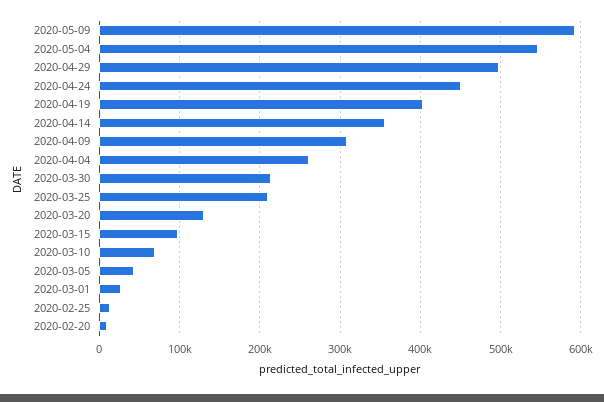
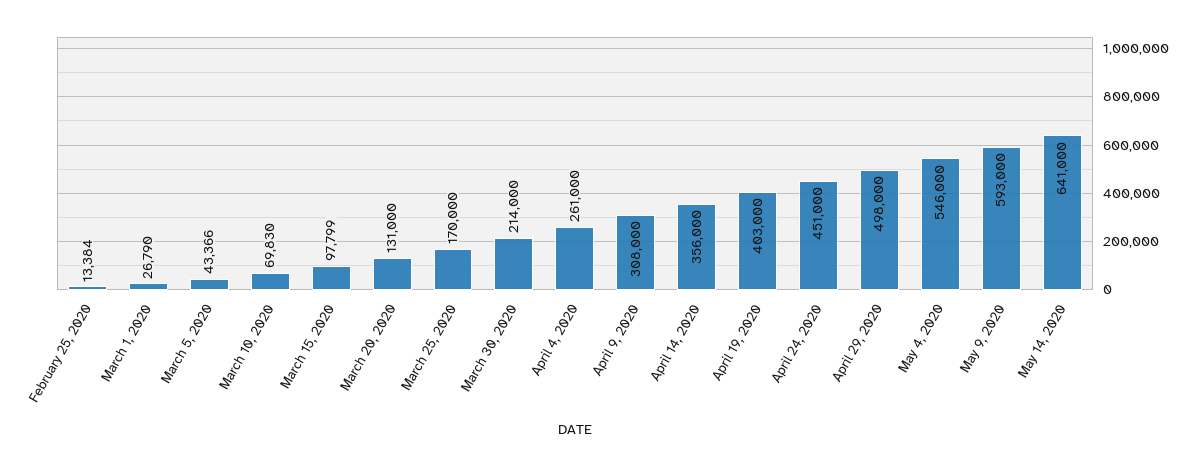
2020-03-25: 210000 -> 170000
2020-02-20: 10000 -> none
May 14, 2020: none -> 641000

